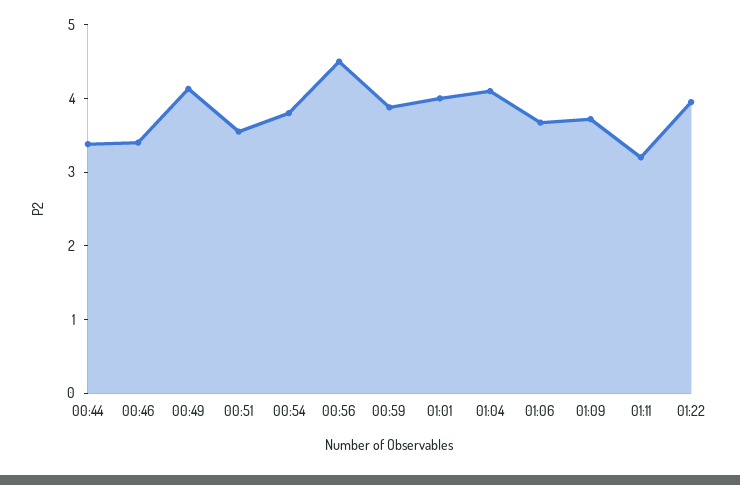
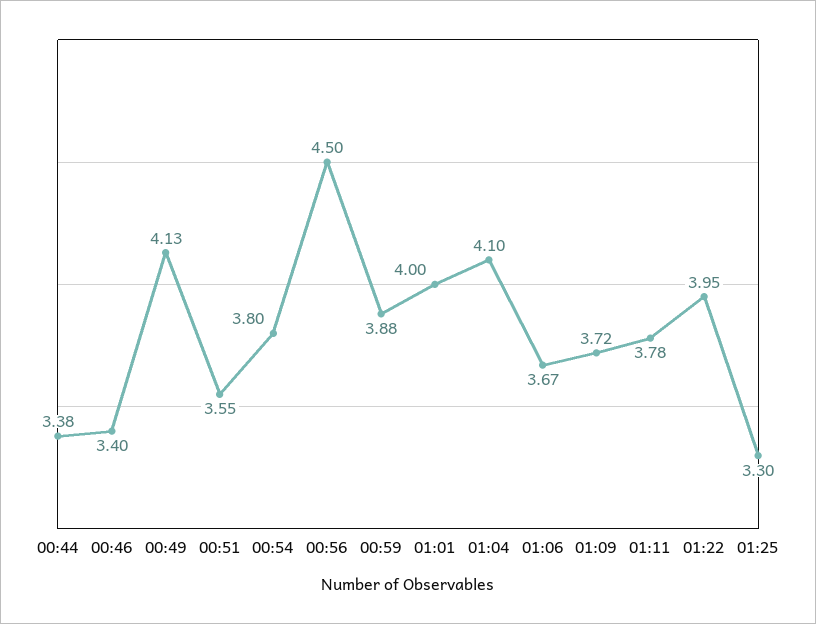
01:11: 3.2 -> 3.78
01:25: none -> 3.3

